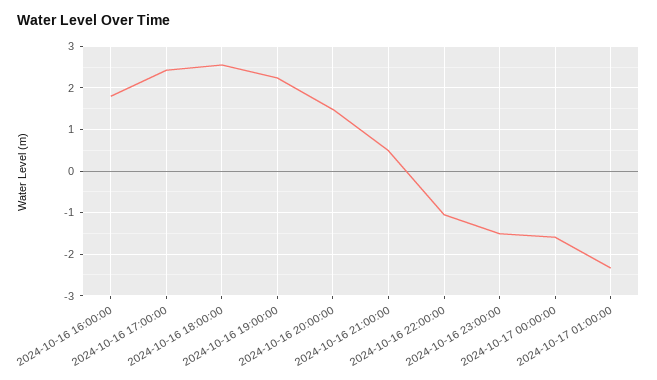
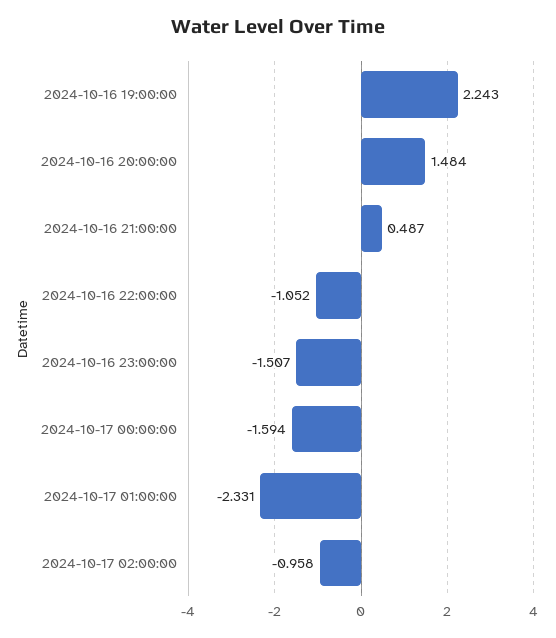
2024-10-16 16:00:00: 1.8 -> none
2024-10-16 17:00:00: 2.4 -> none
2024-10-16 18:00:00: 2.6 -> none
2024-10-17 02:00:00: none -> -0.958

